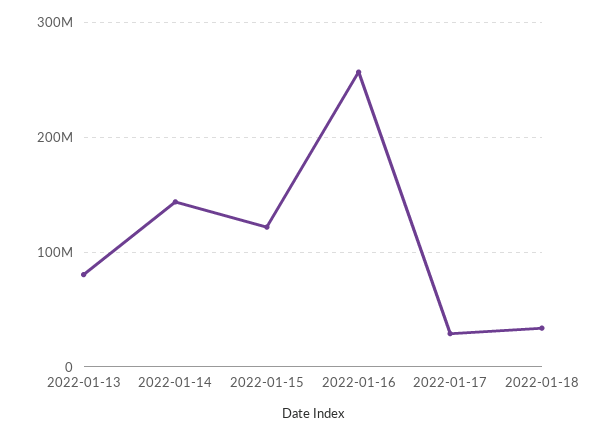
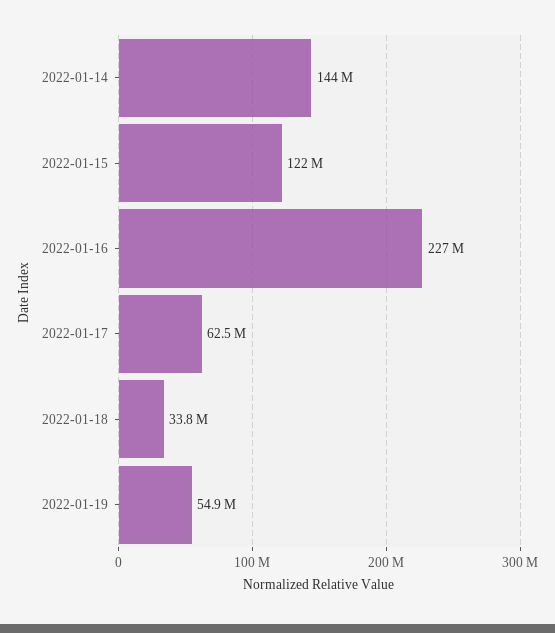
2022-01-13: 80000000 -> none
2022-01-16: 260000000 -> 227000000
2022-01-17: 30000000 -> 62500000
2022-01-19: none -> 54900000

